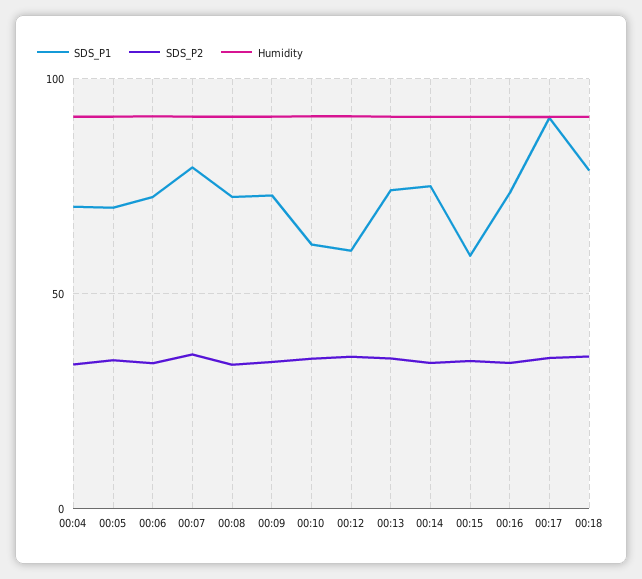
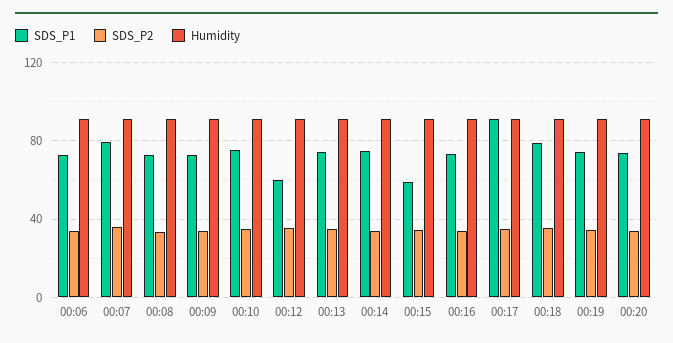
SDS_P1, 00:04: 70 -> none
SDS_P2, 00:04: 35 -> none
Humidity, 00:04: 90 -> none
SDS_P1, 00:05: 70 -> none
SDS_P2, 00:05: 35 -> none
Humidity, 00:05: 90 -> none
SDS_P1, 00:10: 60 -> 75
SDS_P1, 00:19: none -> 75
SDS_P2, 00:19: none -> 35
Humidity, 00:19: none -> 90
SDS_P1, 00:20: none -> 75
SDS_P2, 00:20: none -> 35
Humidity, 00:20: none -> 90

